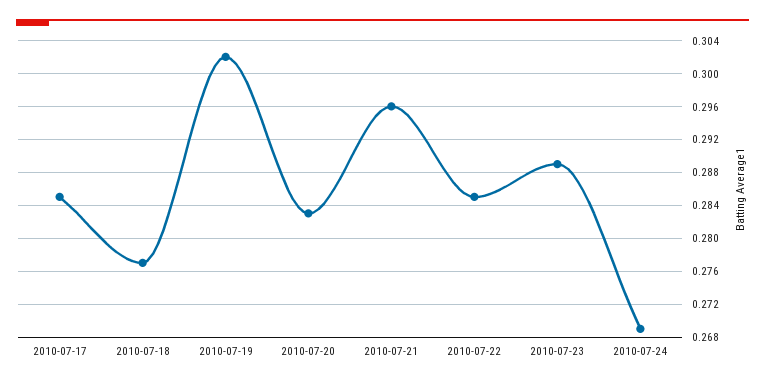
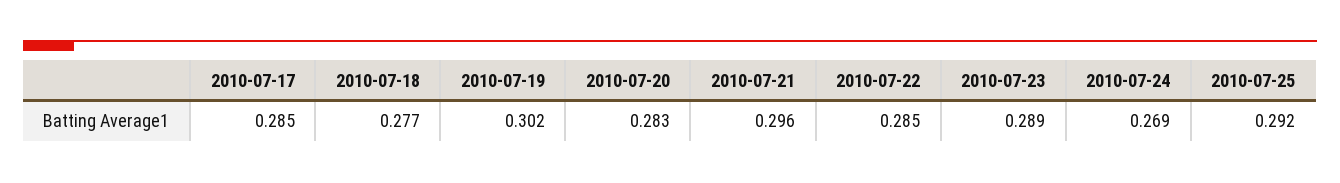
2010-07-25: none -> 0.292

